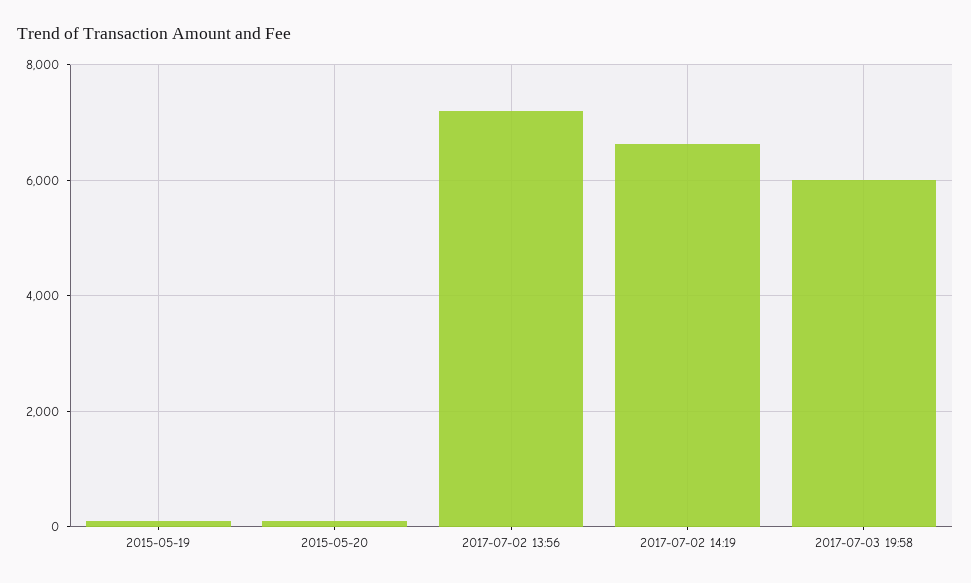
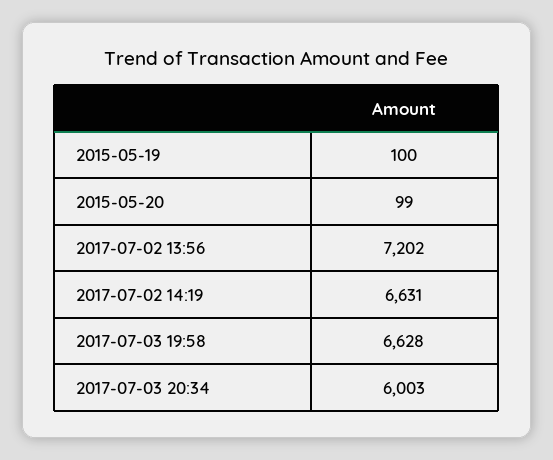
2017-07-03 19:58: 6000 -> 6628
2017-07-03 20:34: none -> 6003

